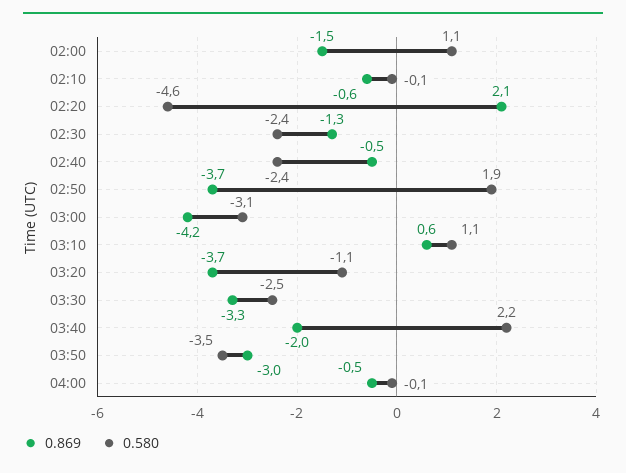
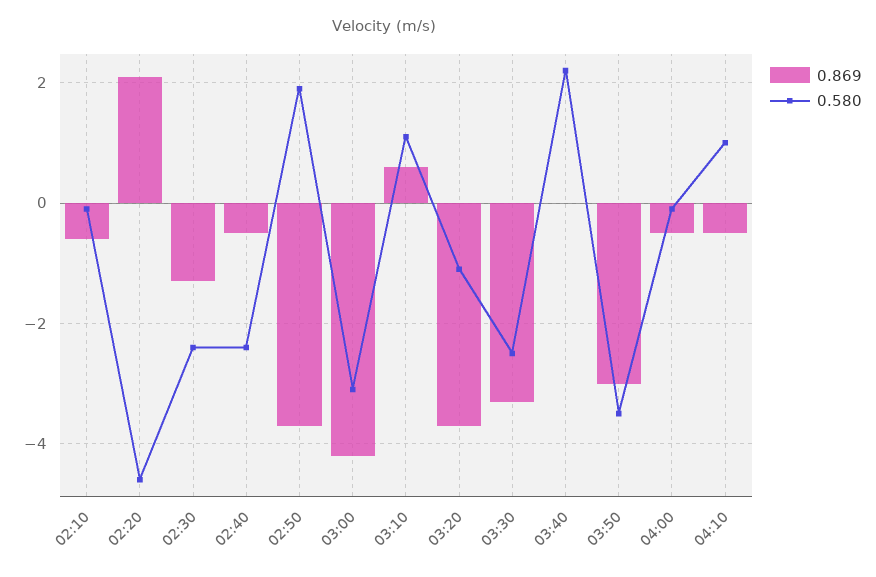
0.869, 02:00: -1.5 -> none
0.580, 02:00: 1.1 -> none
0.869, 03:40: -2 -> 0
0.869, 04:10: none -> -0.5
0.580, 04:10: none -> 1

